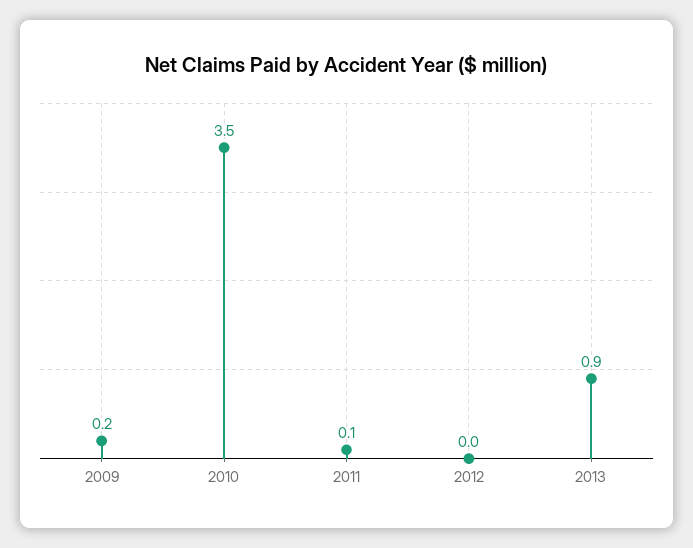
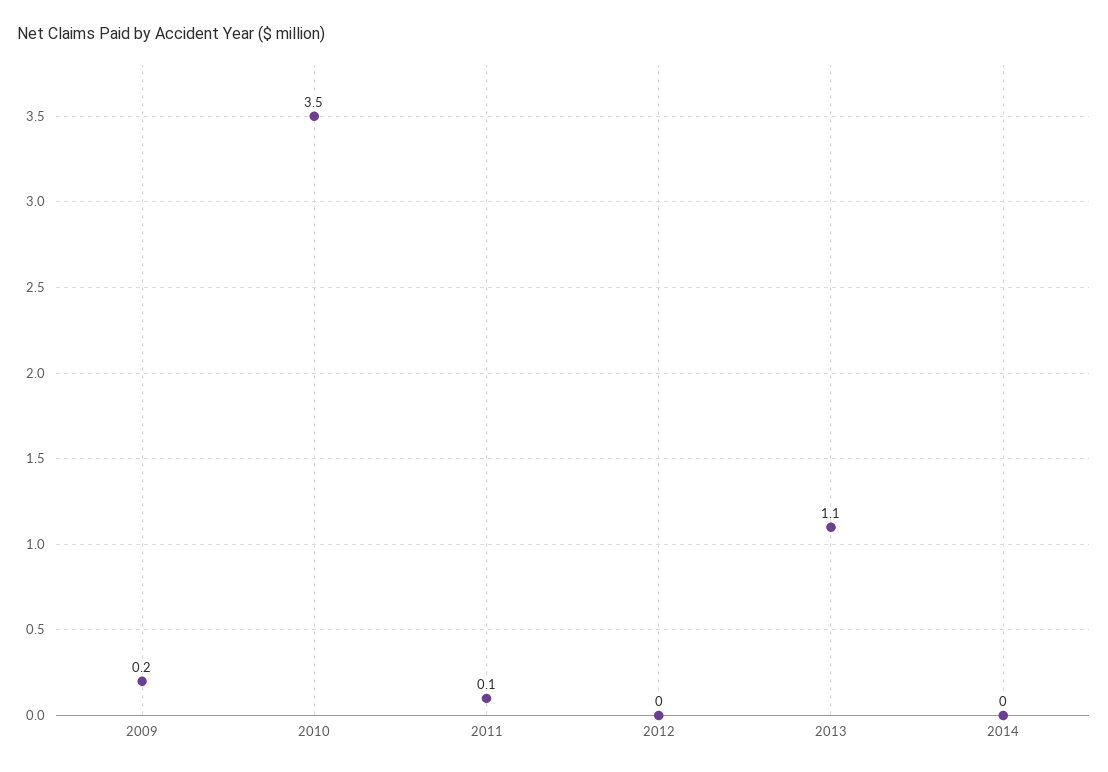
2013: 0.9 -> 1.1
2014: none -> 0

